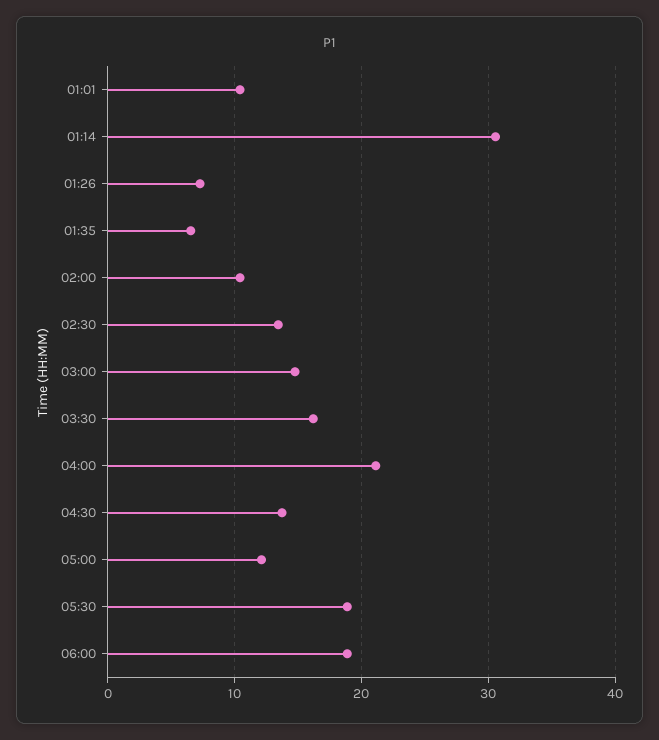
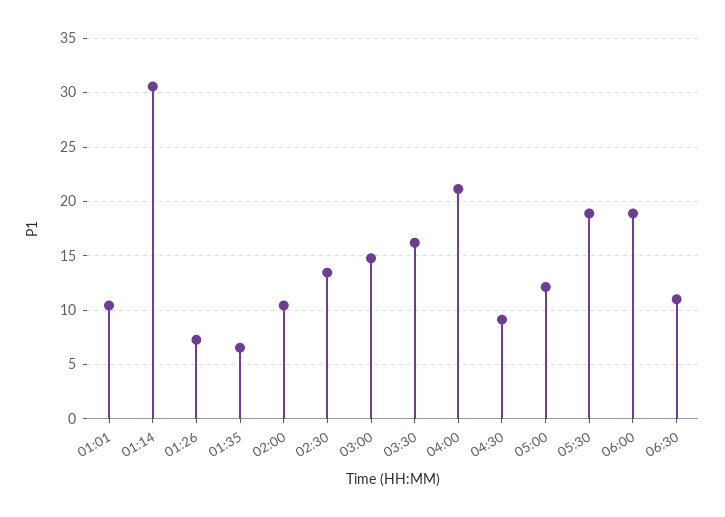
04:30: 14 -> 9
06:30: none -> 11

